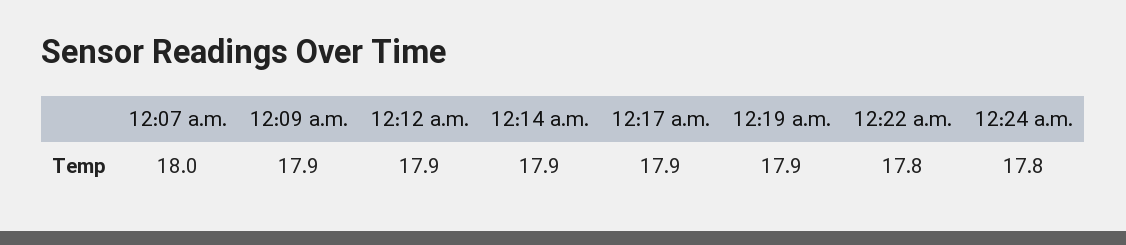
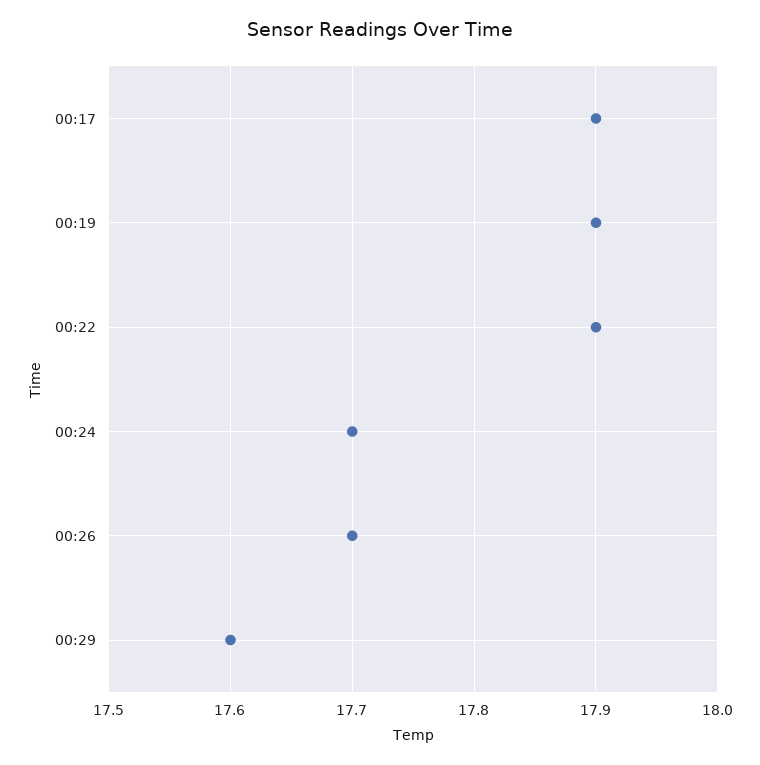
12:07 a.m.: 18 -> none
12:09 a.m.: 17.9 -> none
12:12 a.m.: 17.9 -> none
12:14 a.m.: 17.9 -> none
12:22 a.m.: 17.8 -> 17.9
12:24 a.m.: 17.8 -> 17.7
00:26: none -> 17.7
00:29: none -> 17.6

